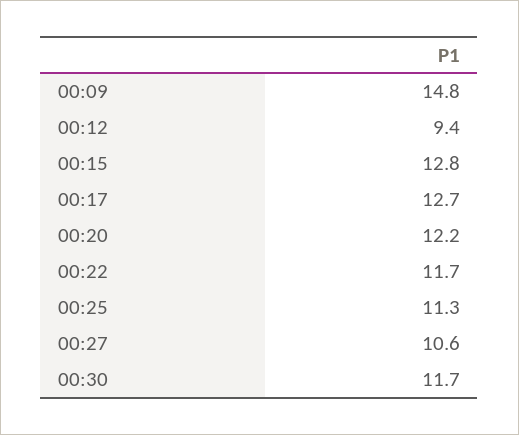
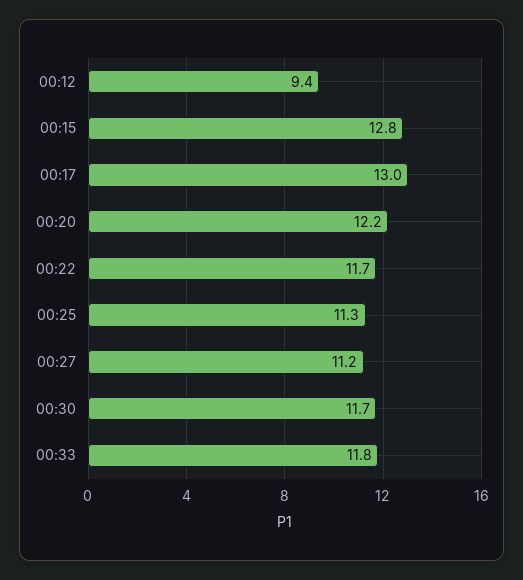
00:09: 14.8 -> none
00:17: 12.7 -> 13
00:27: 10.6 -> 11.2
00:33: none -> 11.8

